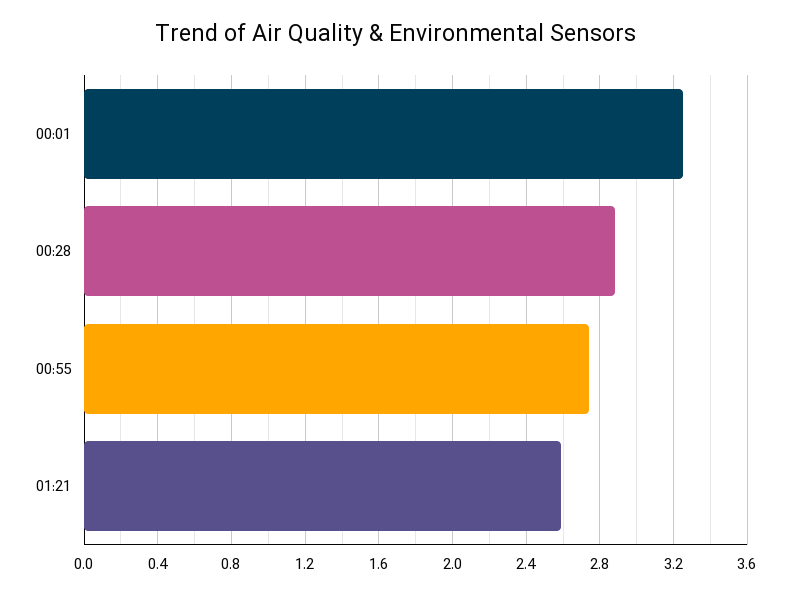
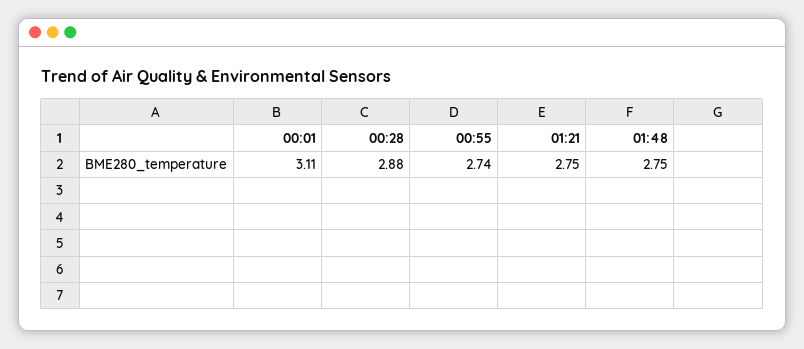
00:01: 3.25 -> 3.11
01:21: 2.6 -> 2.75
01:48: none -> 2.75

